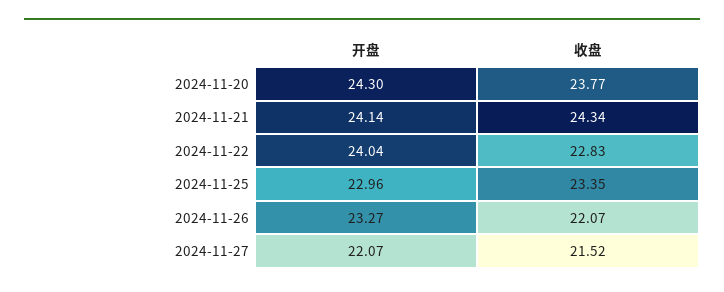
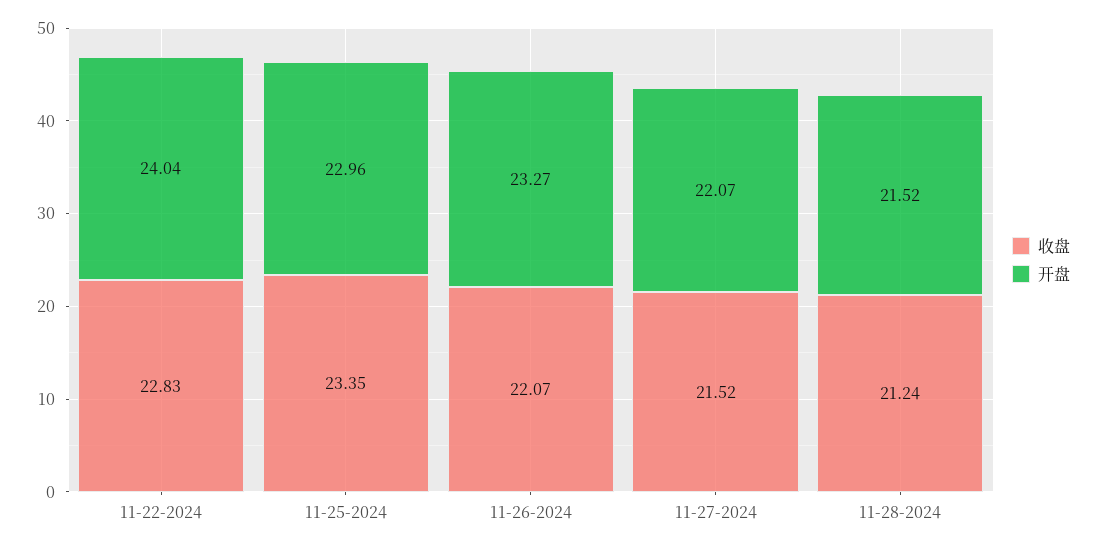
开盘, 2024-11-20: 24.3 -> none
收盘, 2024-11-20: 23.77 -> none
开盘, 2024-11-21: 24.14 -> none
收盘, 2024-11-21: 24.34 -> none
收盘, 11-28-2024: none -> 21.24
开盘, 11-28-2024: none -> 21.52

